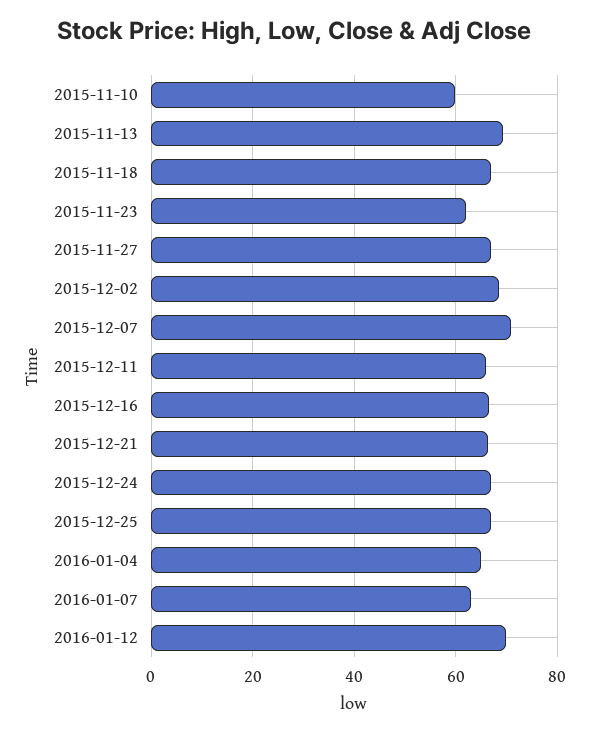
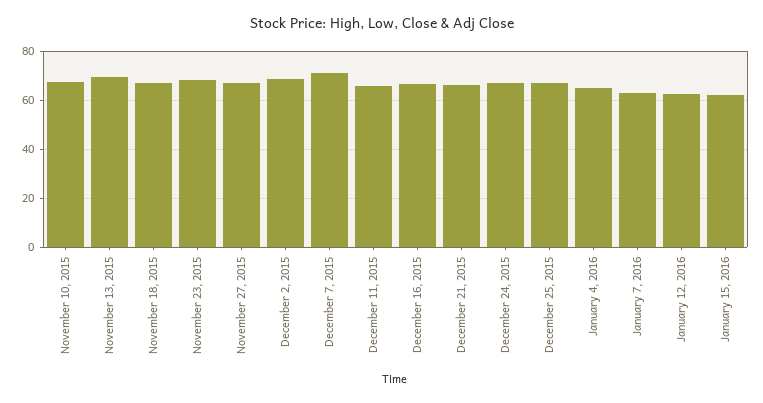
2015-11-10: 60 -> 67.5
2015-11-23: 62 -> 67.5
2016-01-12: 70 -> 62.5
January 15, 2016: none -> 62.5

